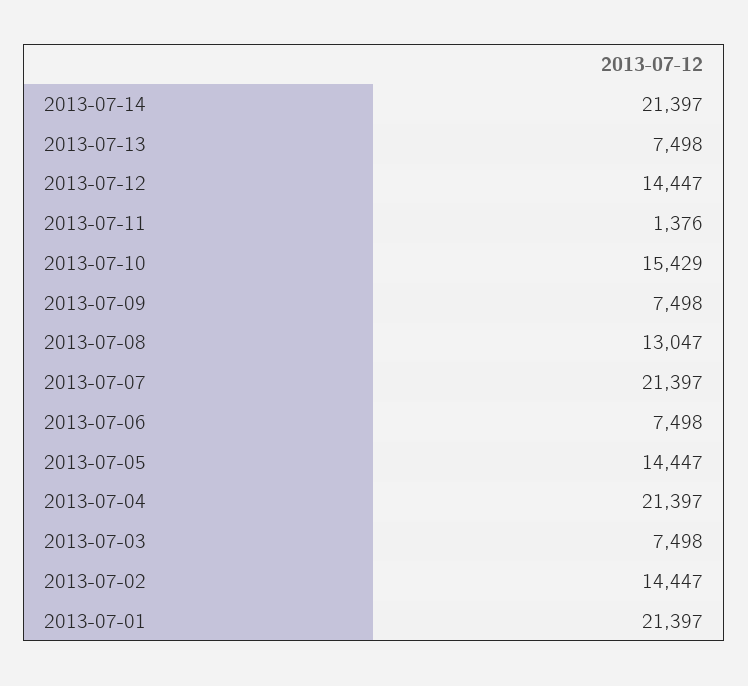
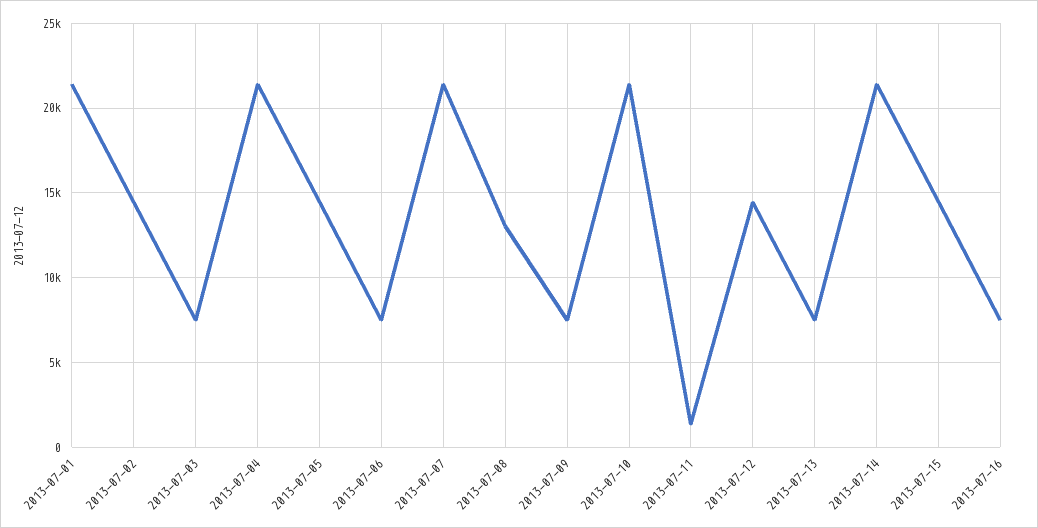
2013-07-10: 15429 -> 21500
2013-07-15: none -> 14500
2013-07-16: none -> 7500

